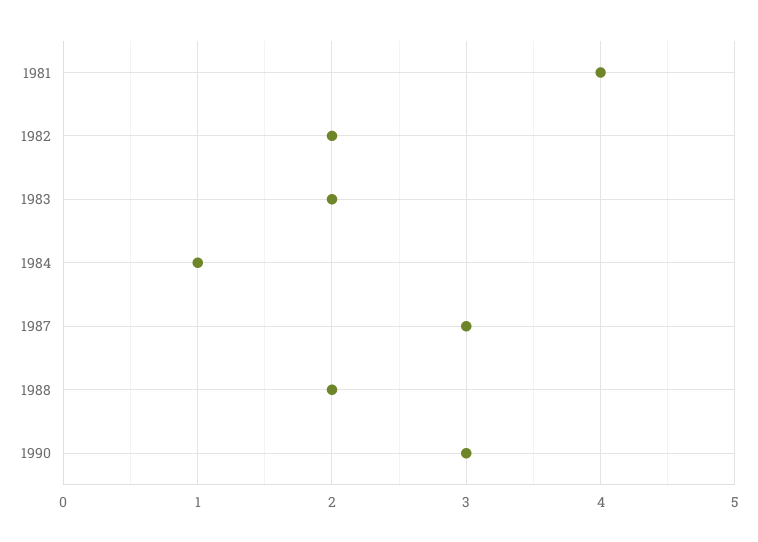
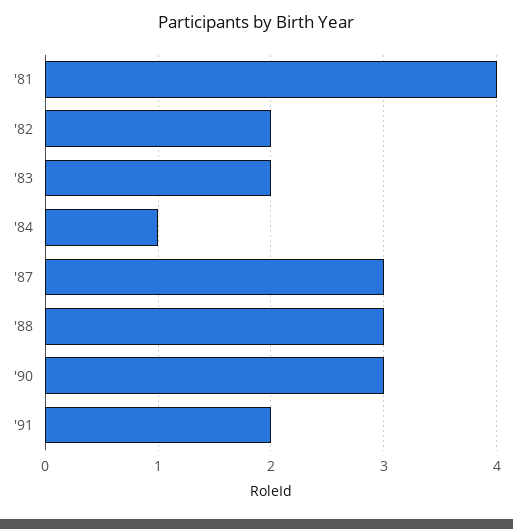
1988: 2 -> 3
'91: none -> 2

